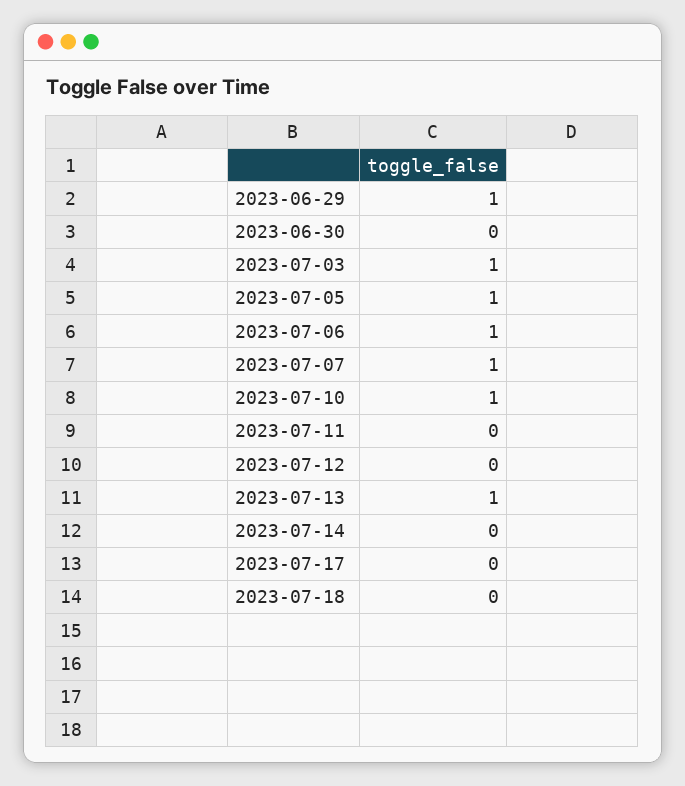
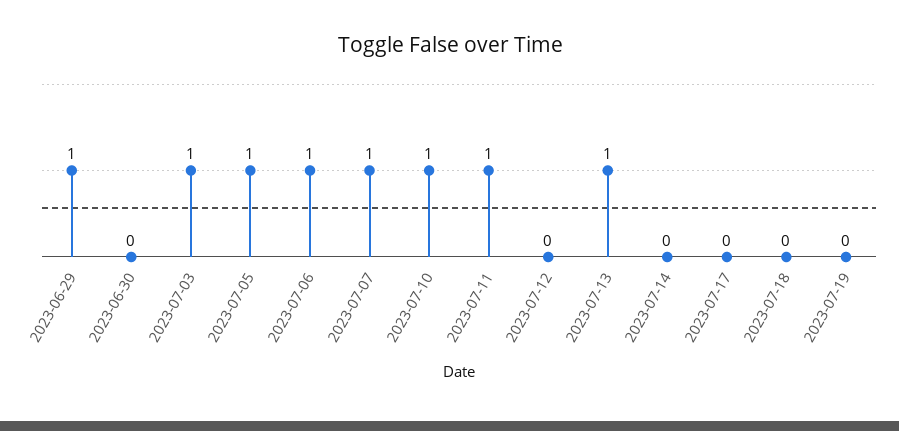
2023-07-11: 0 -> 1
2023-07-19: none -> 0

